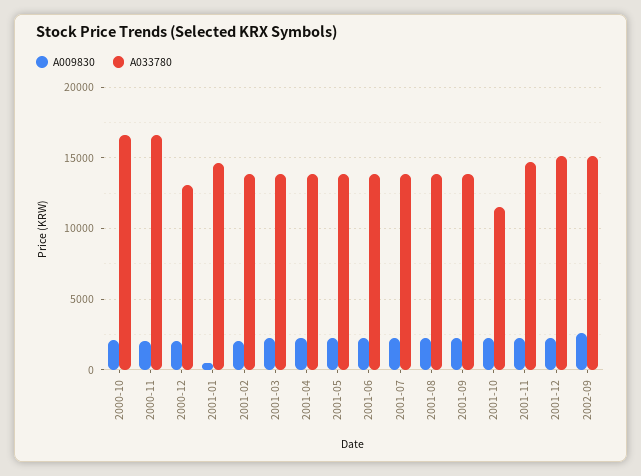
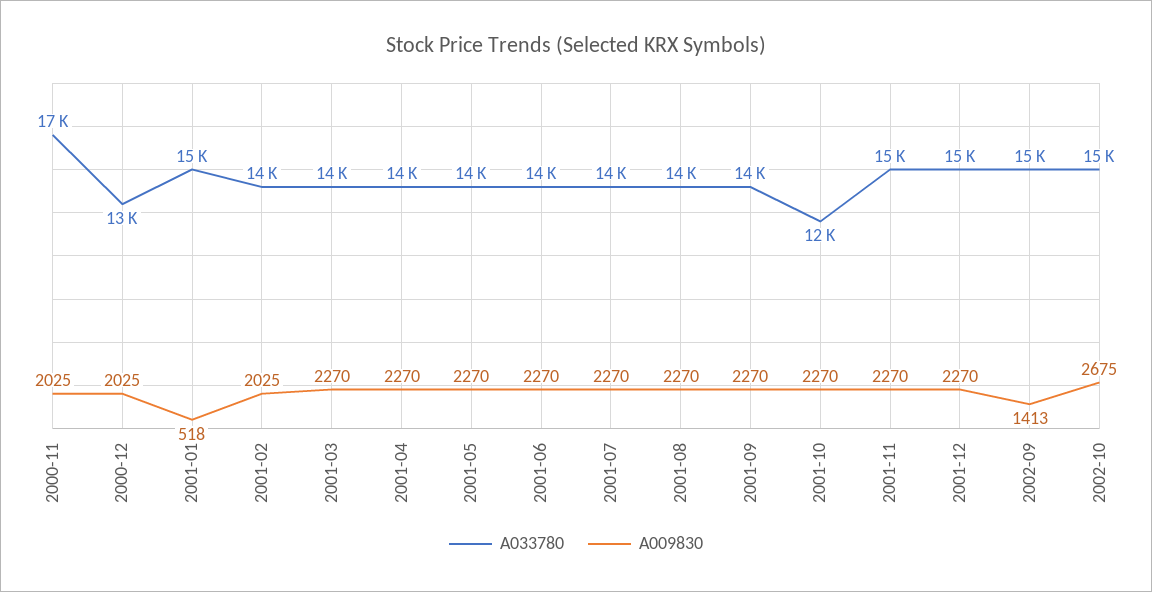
A009830, 2000-10: 2000 -> none
A033780, 2000-10: 16500 -> none
A009830, 2002-09: 2500 -> 1413
A033780, 2002-10: none -> 15000
A009830, 2002-10: none -> 2675

